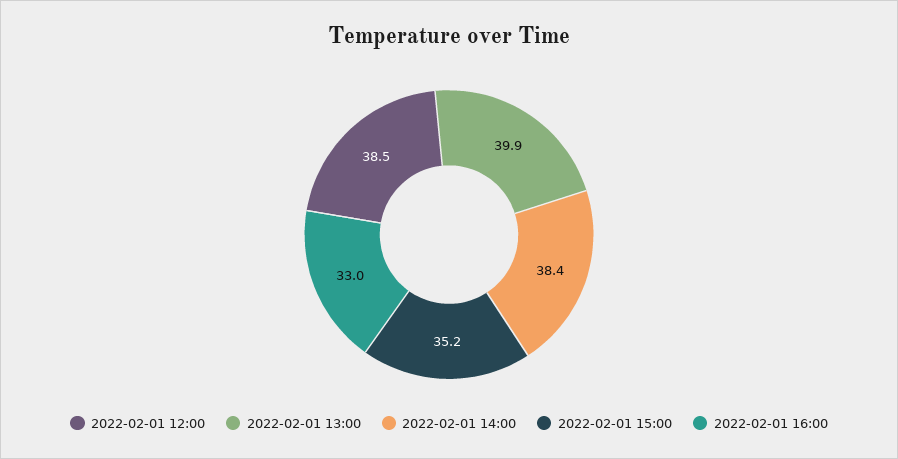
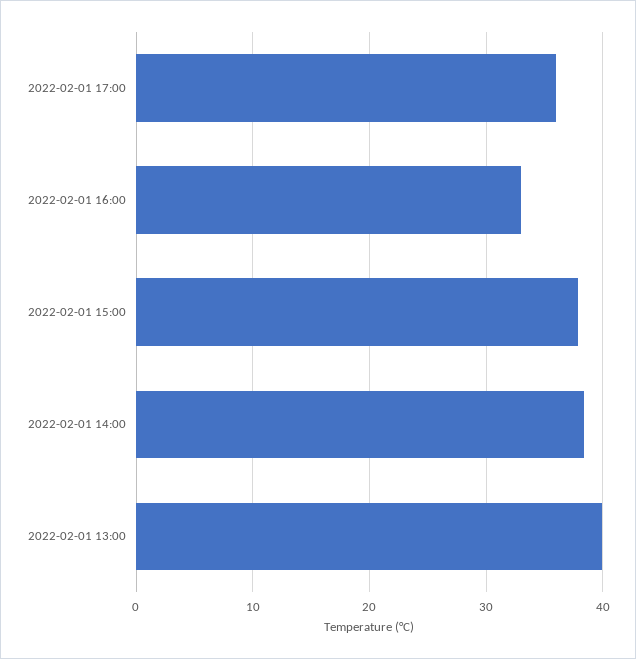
2022-02-01 12:00: 38.5 -> none
2022-02-01 15:00: 35.2 -> 38
2022-02-01 17:00: none -> 36

